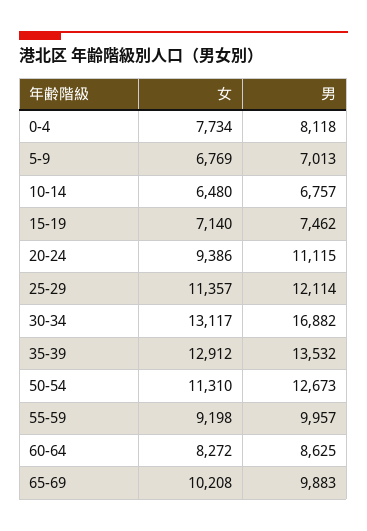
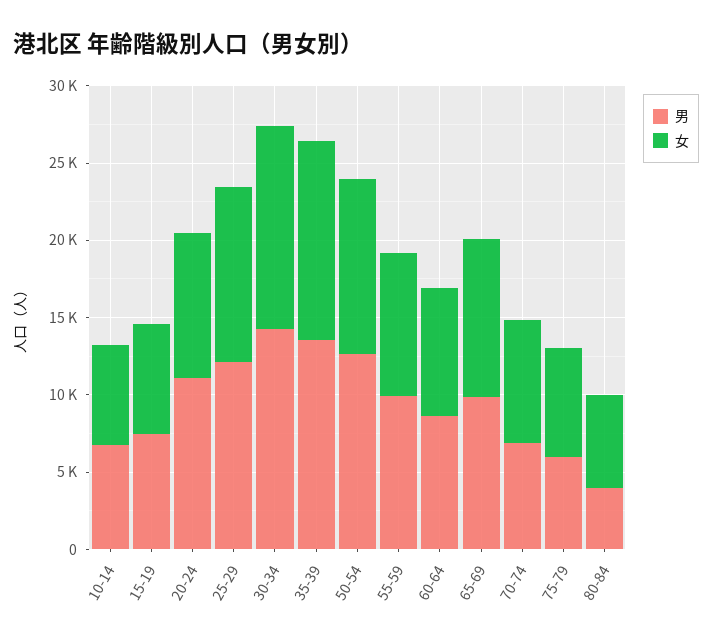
女, 0-4: 7734 -> none
男, 0-4: 8118 -> none
女, 5-9: 6769 -> none
男, 5-9: 7013 -> none
男, 30-34: 16882 -> 14000
男, 70-74: none -> 7000
女, 70-74: none -> 8000
男, 75-79: none -> 6000
女, 75-79: none -> 7000
男, 80-84: none -> 4000
女, 80-84: none -> 6000

